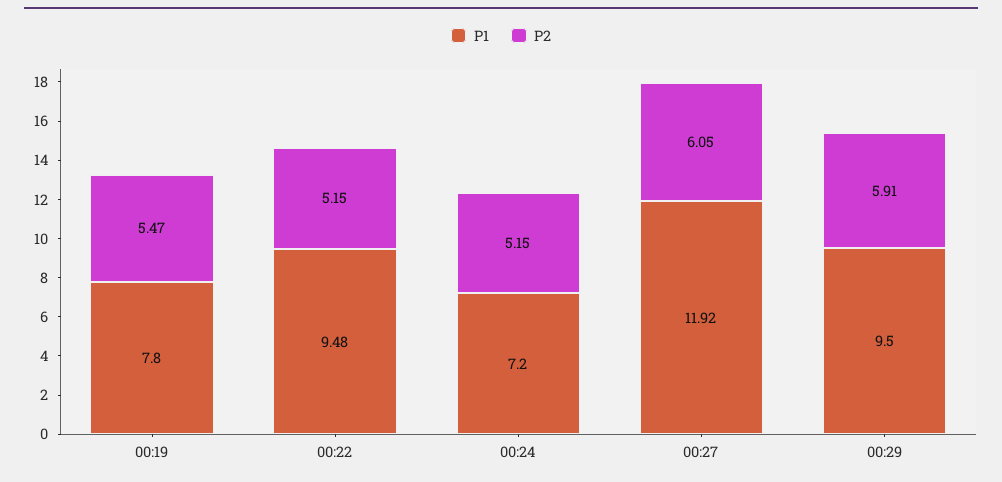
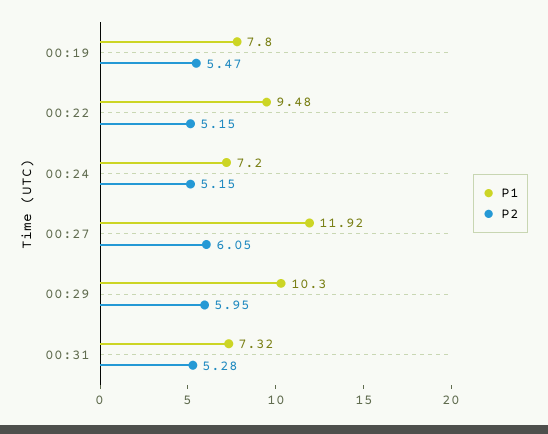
P1, 00:29: 9.5 -> 10.3
P2, 00:29: 5.91 -> 5.95
P1, 00:31: none -> 7.32
P2, 00:31: none -> 5.28

